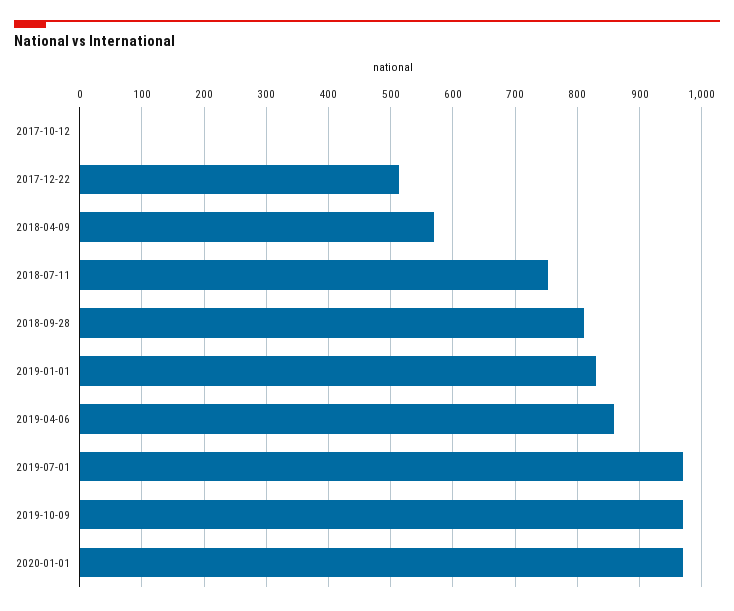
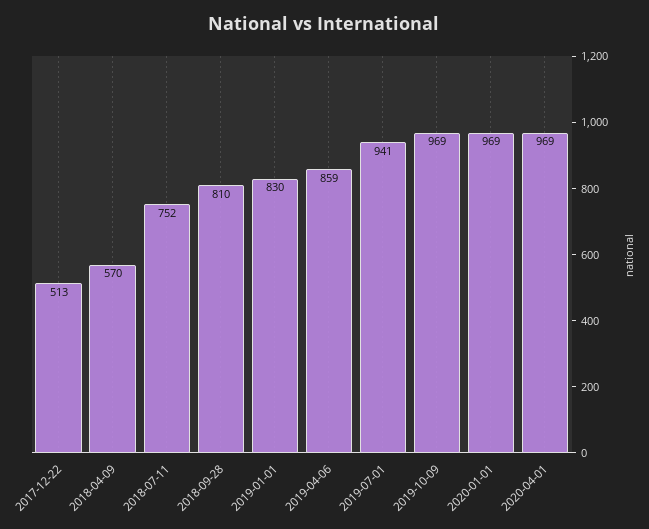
2017-10-12: 0 -> none
2019-07-01: 970 -> 941
2020-04-01: none -> 969

